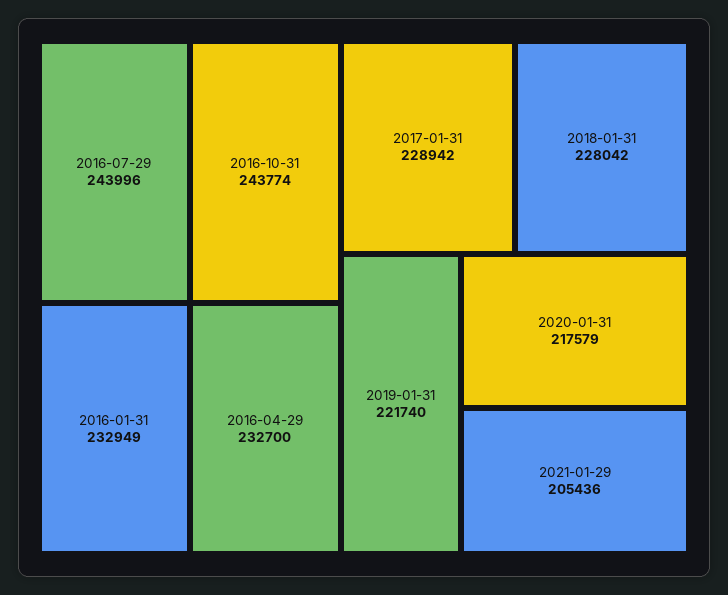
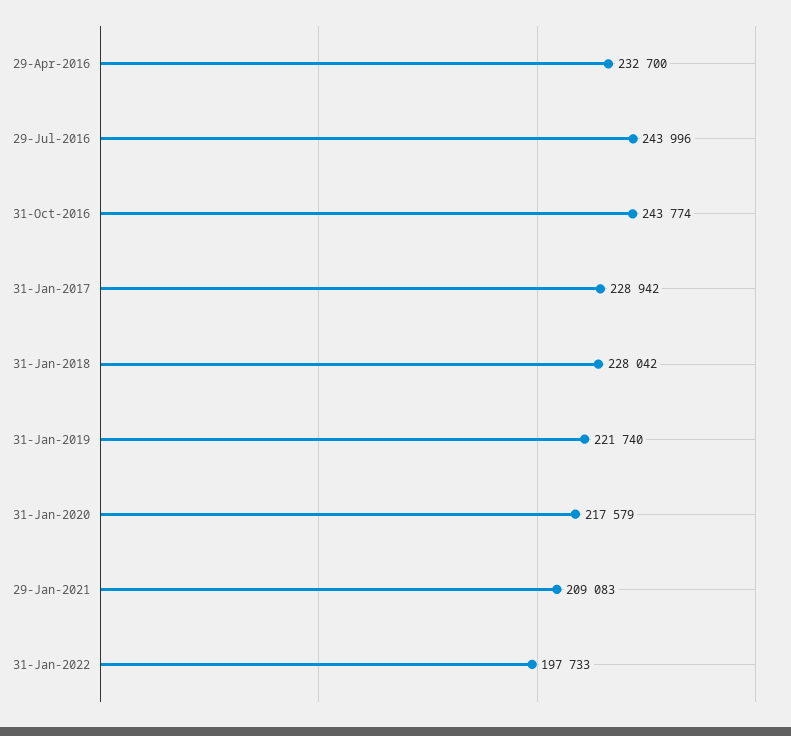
2016-01-31: 232949 -> none
2021-01-29: 205436 -> 209083
31-Jan-2022: none -> 197733

